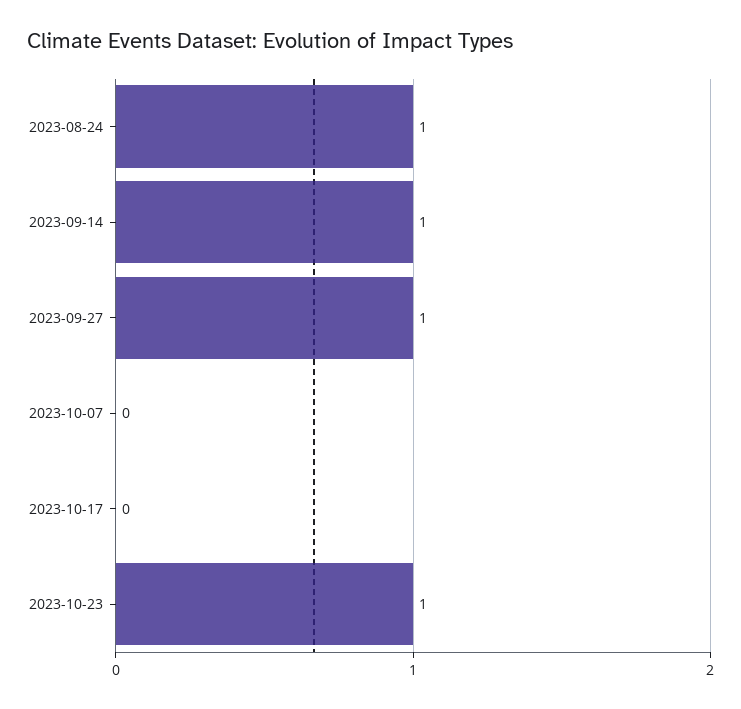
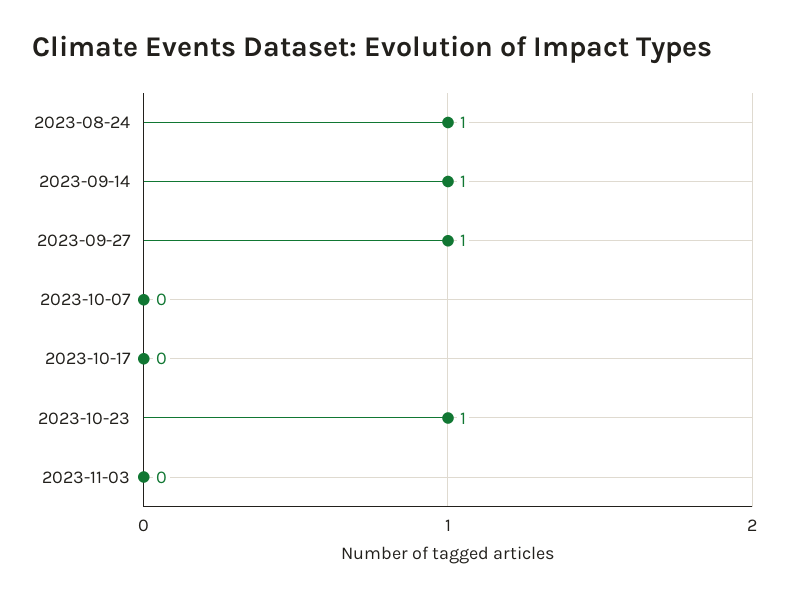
2023-11-03: none -> 0

